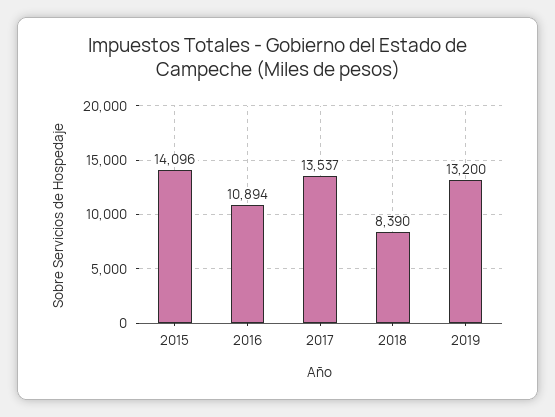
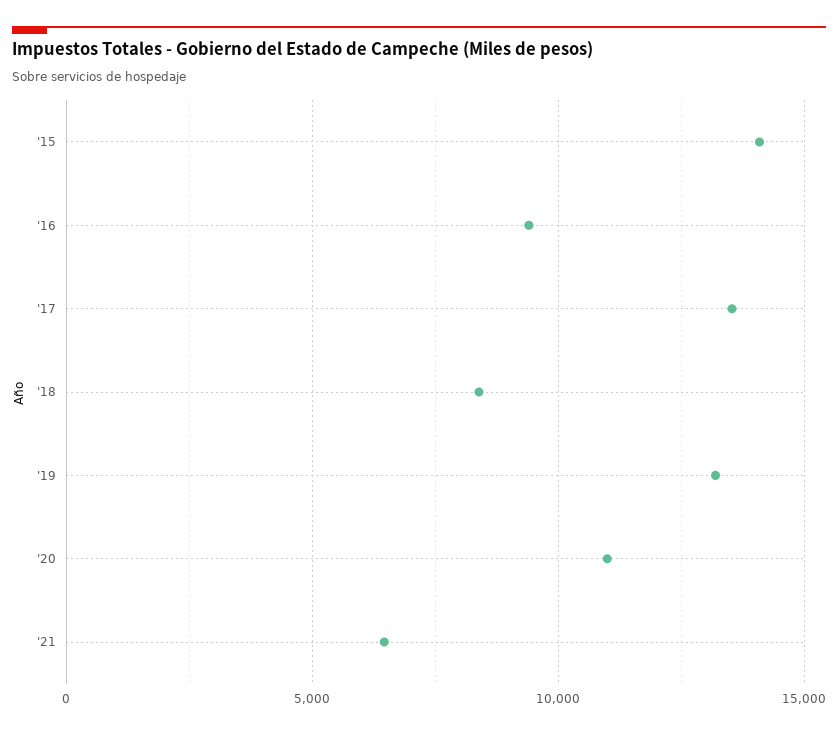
2016: 10894 -> 9500
'20: none -> 11000
'21: none -> 6500

